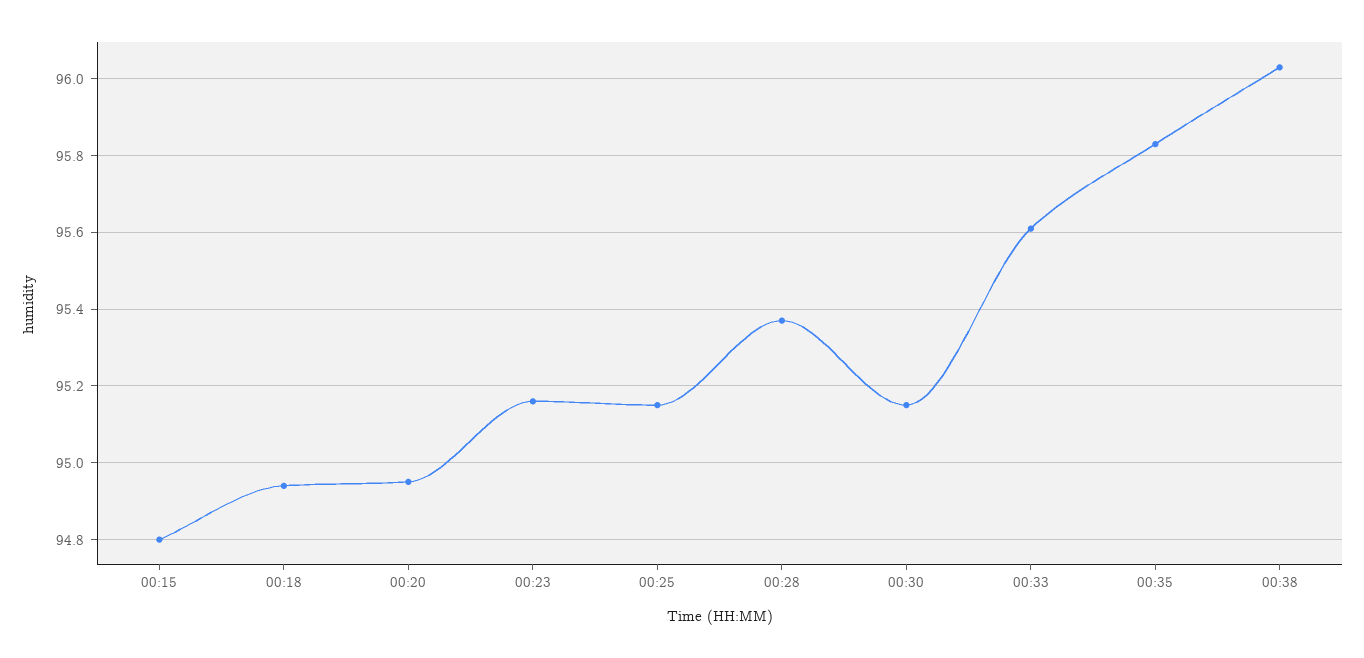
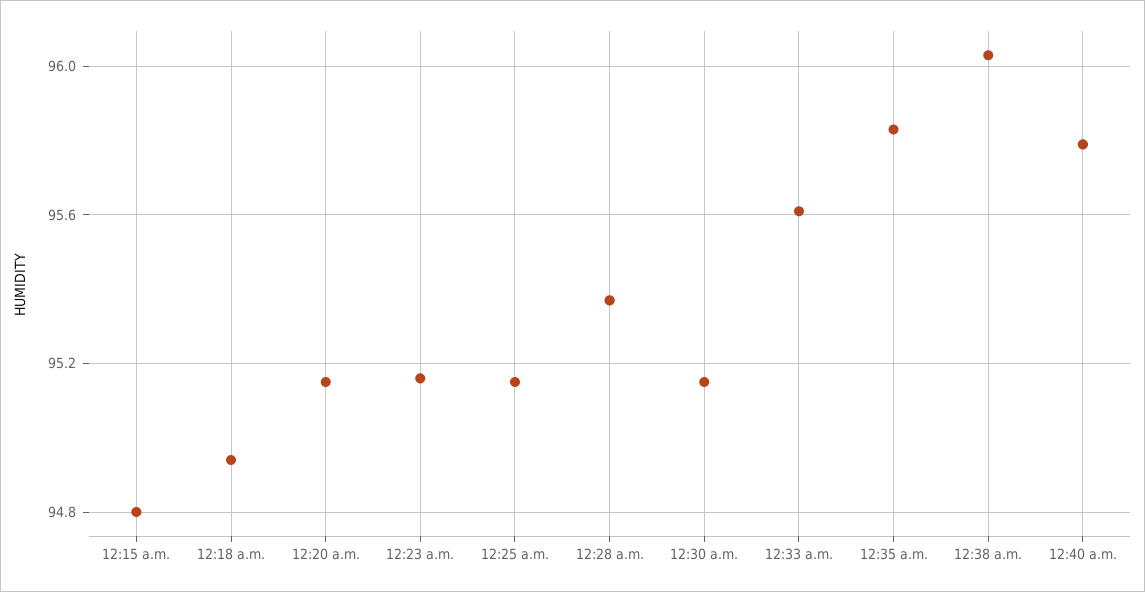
00:20: 94.95 -> 95.15
12:40 a.m.: none -> 95.8

